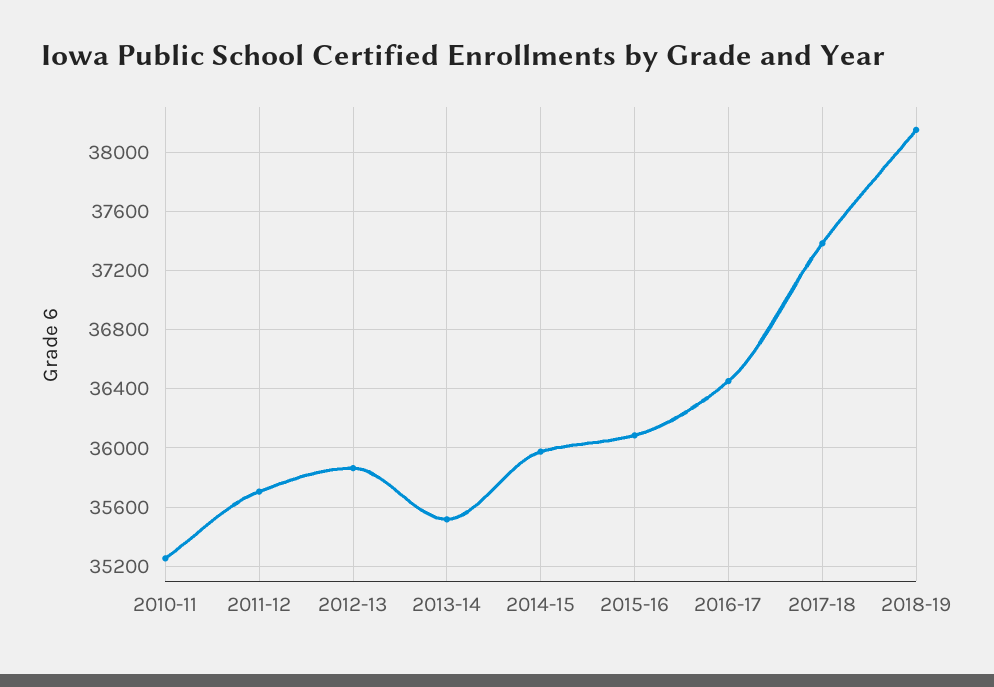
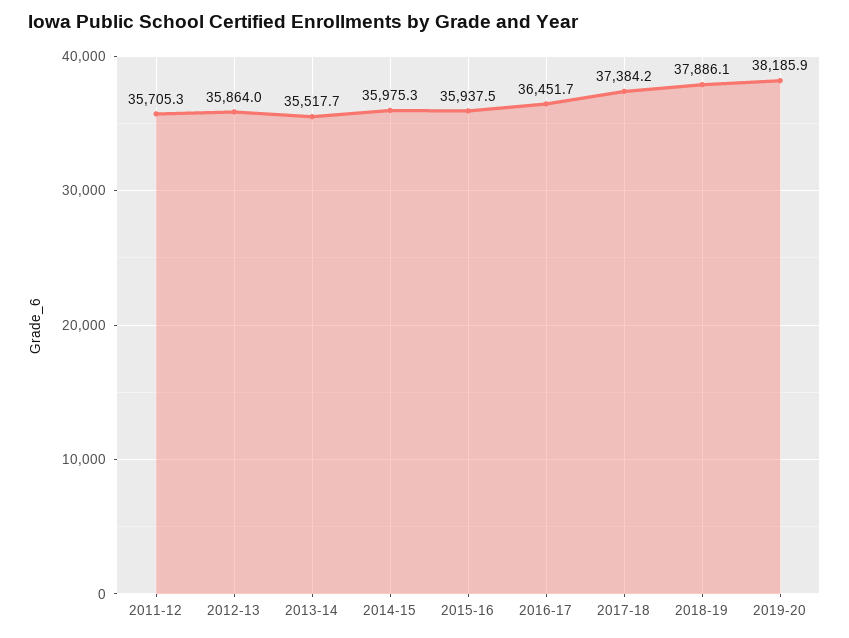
2010-11: 35250 -> none
2015-16: 36100 -> 35937.5
2018-19: 38150 -> 37886.1
2019-20: none -> 38185.9

